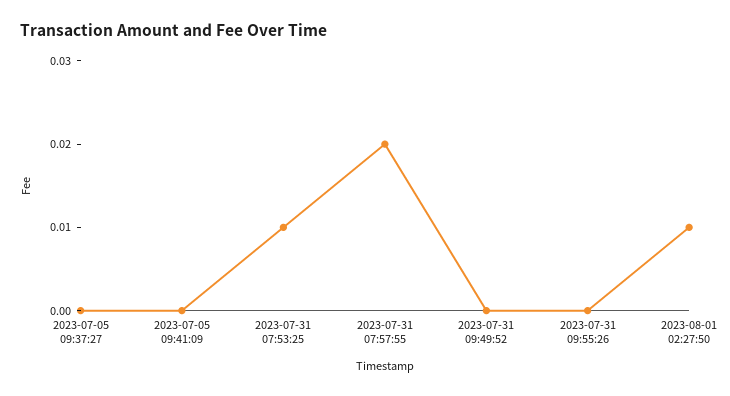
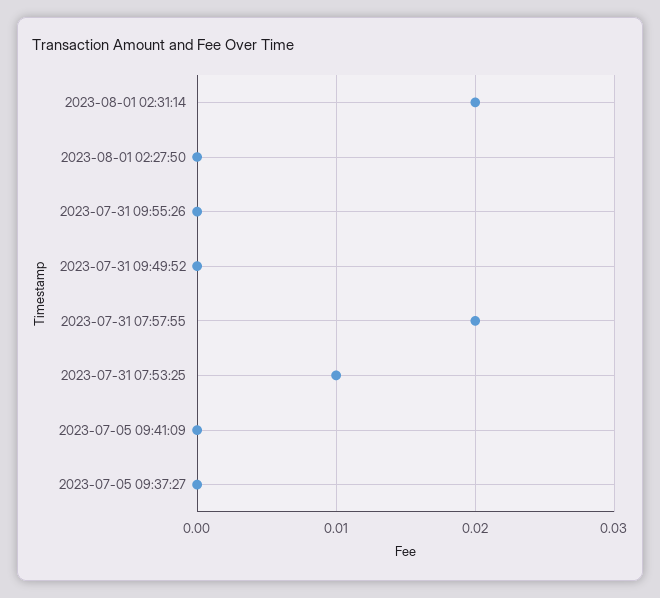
2023-08-01 02:27:50: 0.01 -> 0
2023-08-01 02:31:14: none -> 0.02

